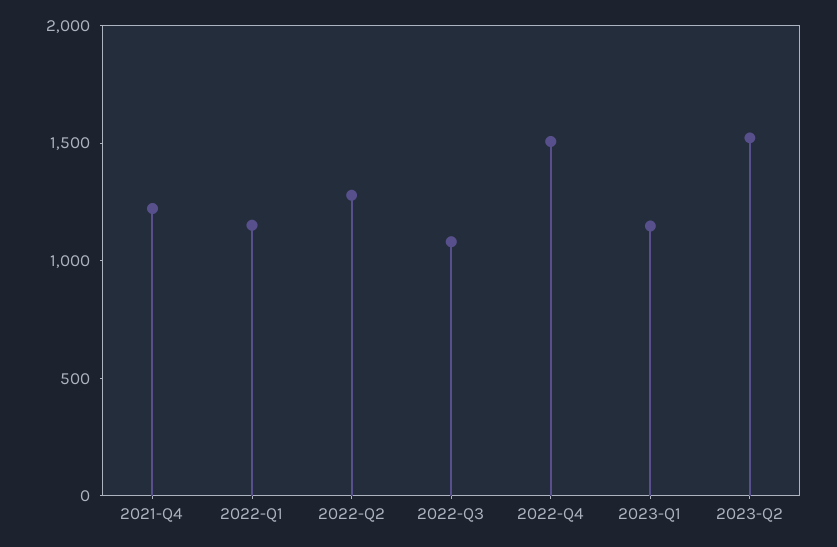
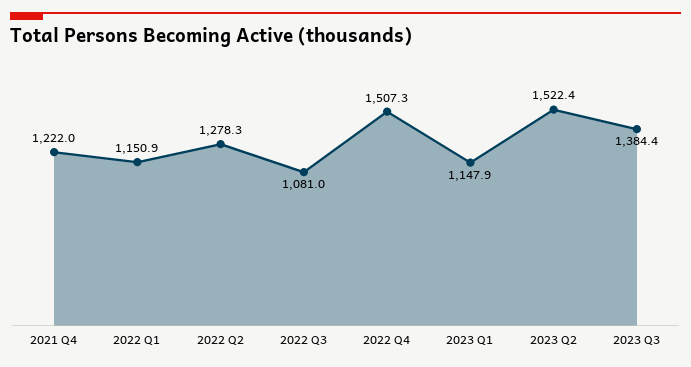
2023 Q3: none -> 1384.4

